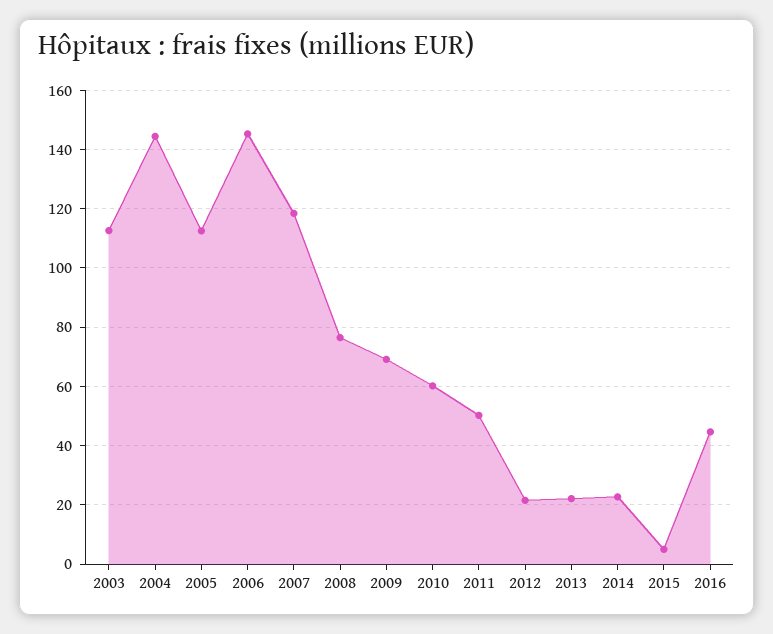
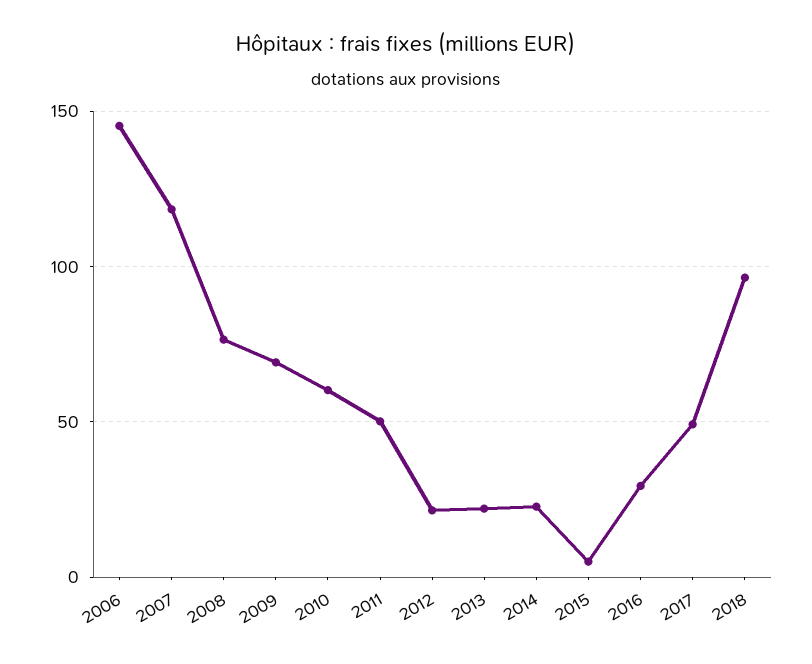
2003: 112.5 -> none
2004: 145 -> none
2005: 112.5 -> none
2016: 45 -> 30
2017: none -> 50
2018: none -> 95

